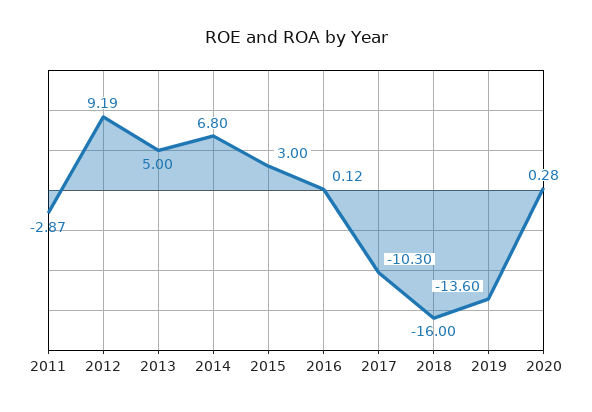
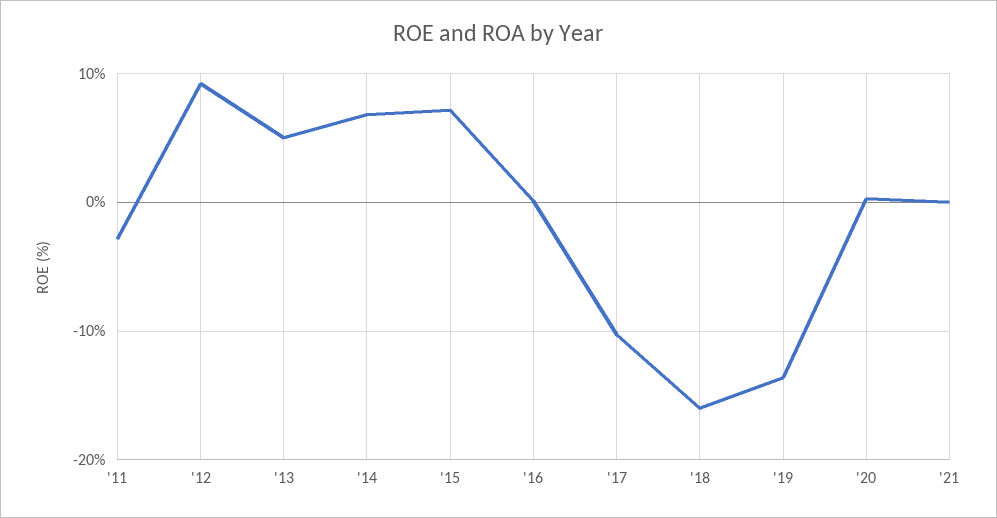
2015: 3 -> 7
'21: none -> 0

